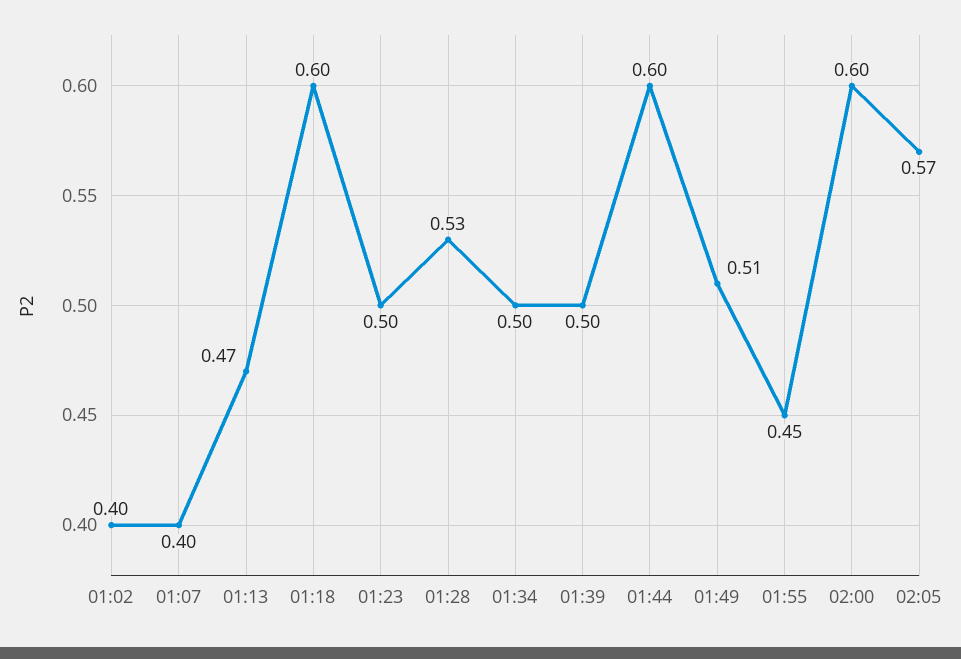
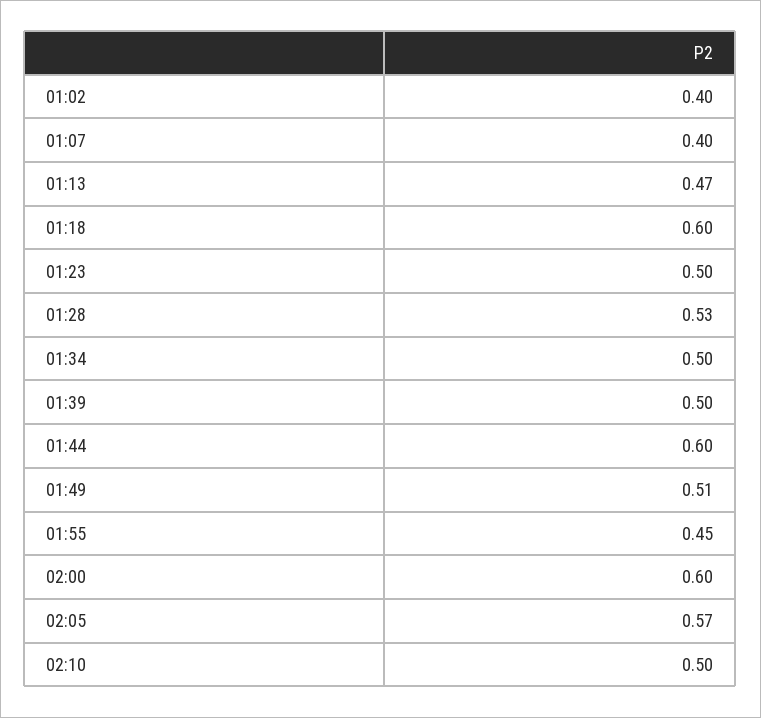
02:10: none -> 0.5

